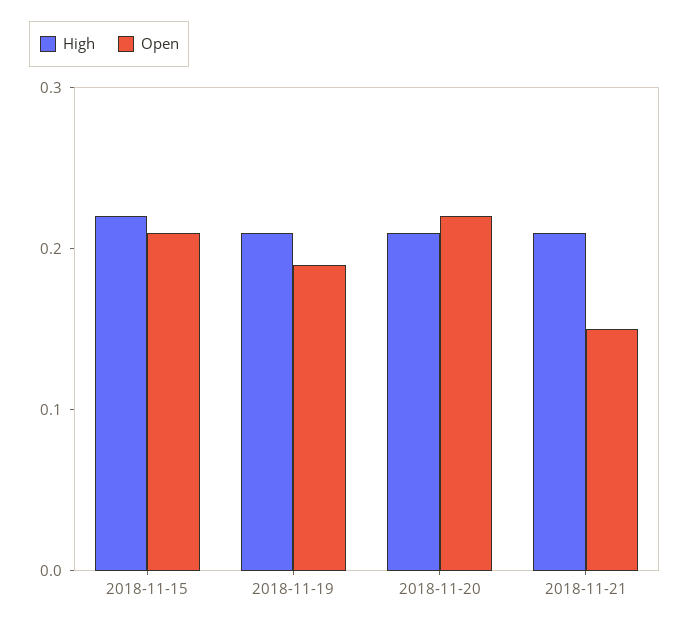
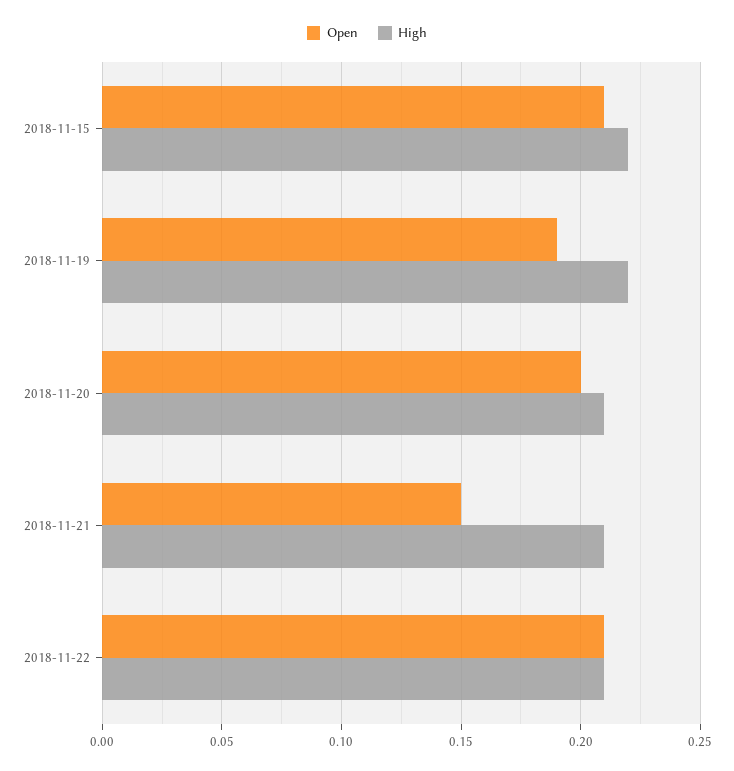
High, 2018-11-19: 0.21 -> 0.22
Open, 2018-11-20: 0.22 -> 0.2
Open, 2018-11-22: none -> 0.21
High, 2018-11-22: none -> 0.21

